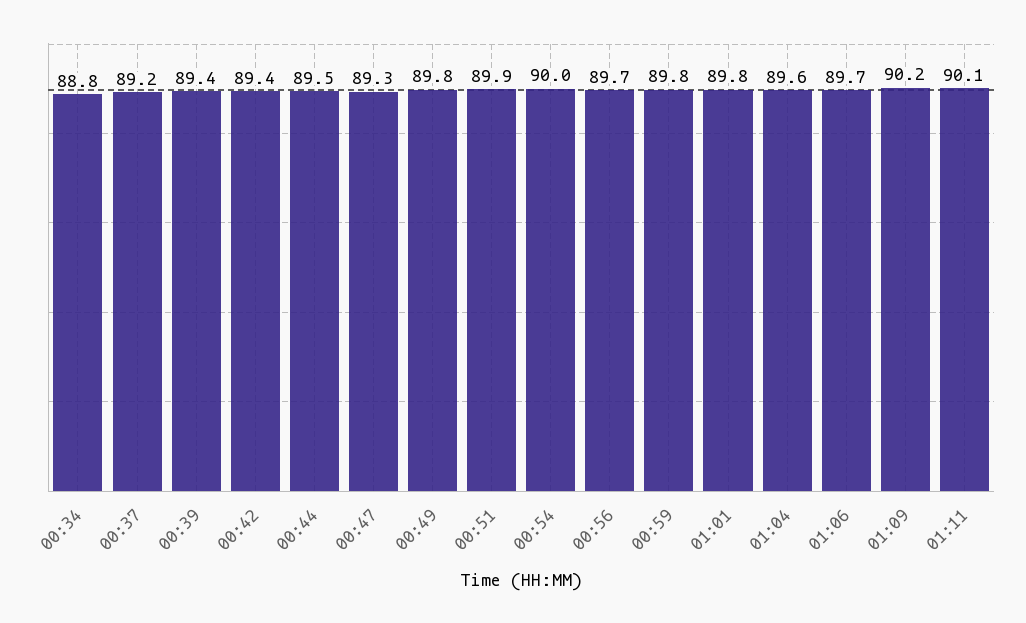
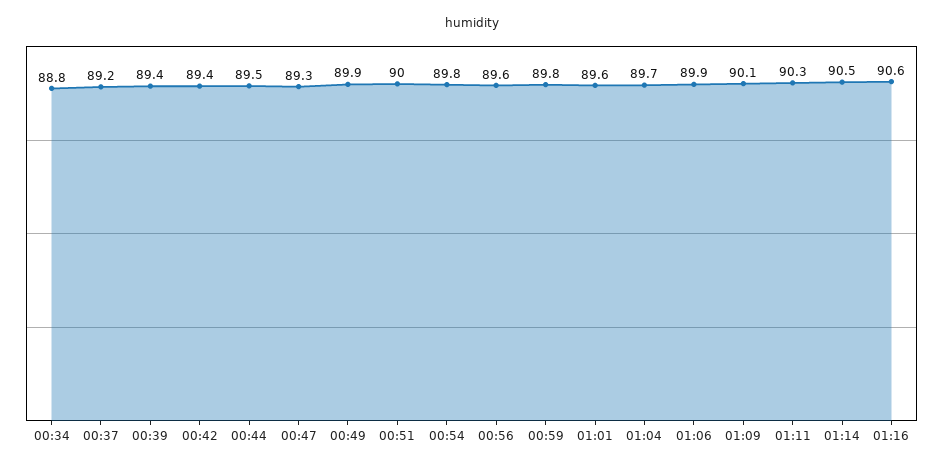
00:49: 89.8 -> 89.9
00:51: 89.9 -> 90
00:54: 90 -> 89.8
00:56: 89.7 -> 89.6
01:01: 89.8 -> 89.6
01:04: 89.6 -> 89.7
01:06: 89.7 -> 89.9
01:09: 90.2 -> 90.1
01:11: 90.1 -> 90.3
01:14: none -> 90.5
01:16: none -> 90.6

